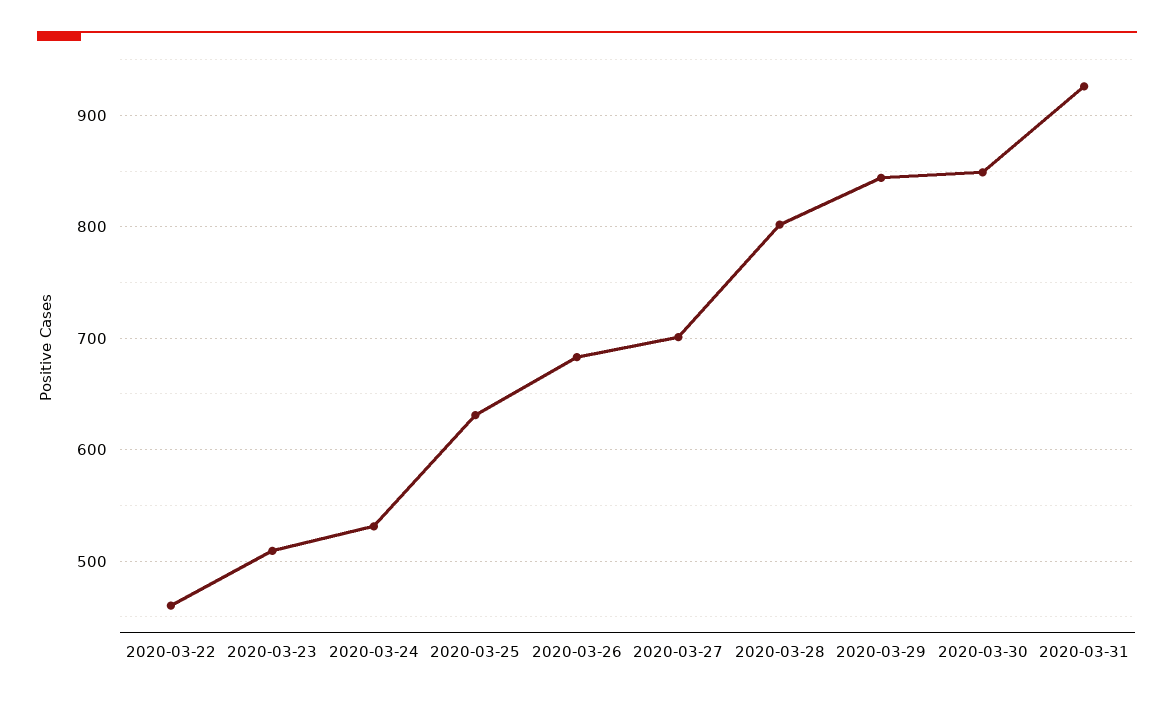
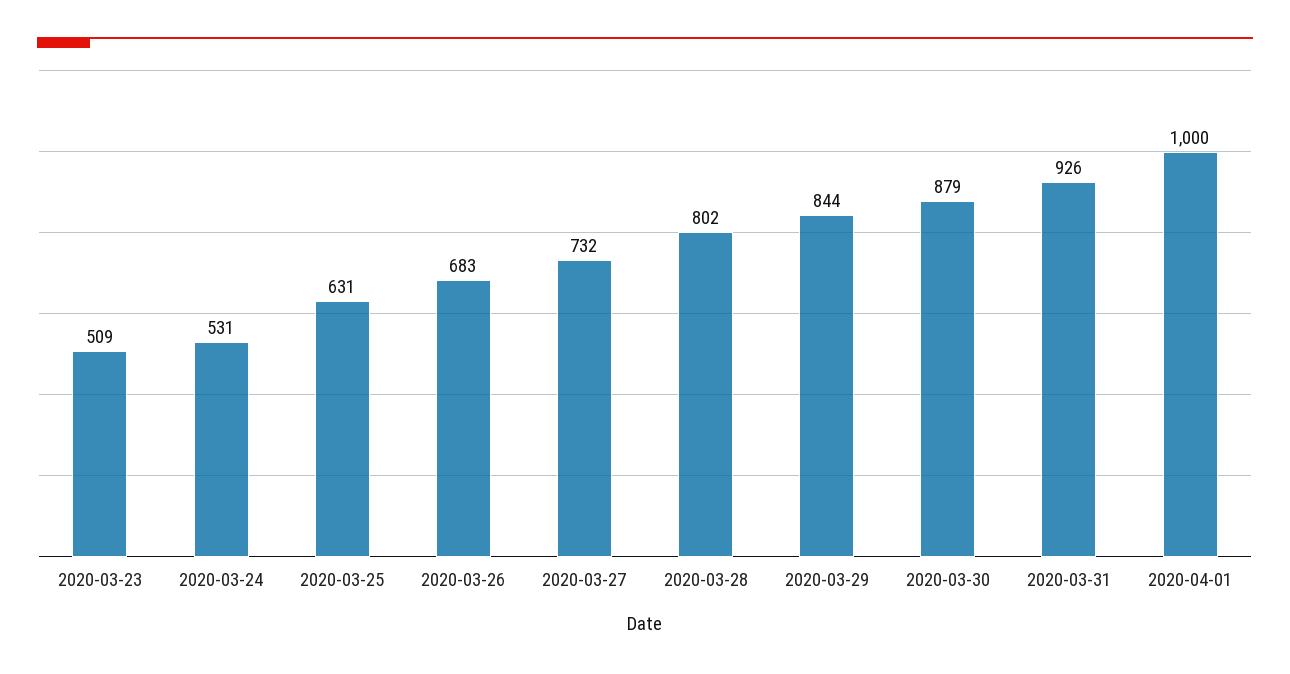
2020-03-22: 460 -> none
2020-03-27: 700 -> 732
2020-03-30: 850 -> 879
2020-04-01: none -> 1000

